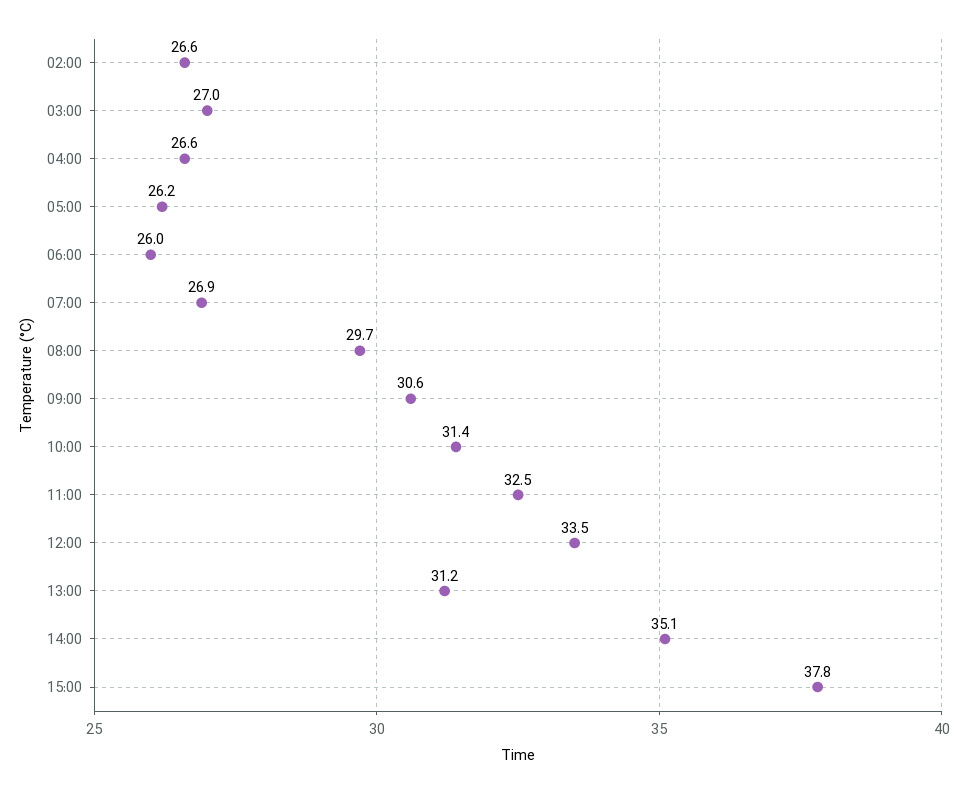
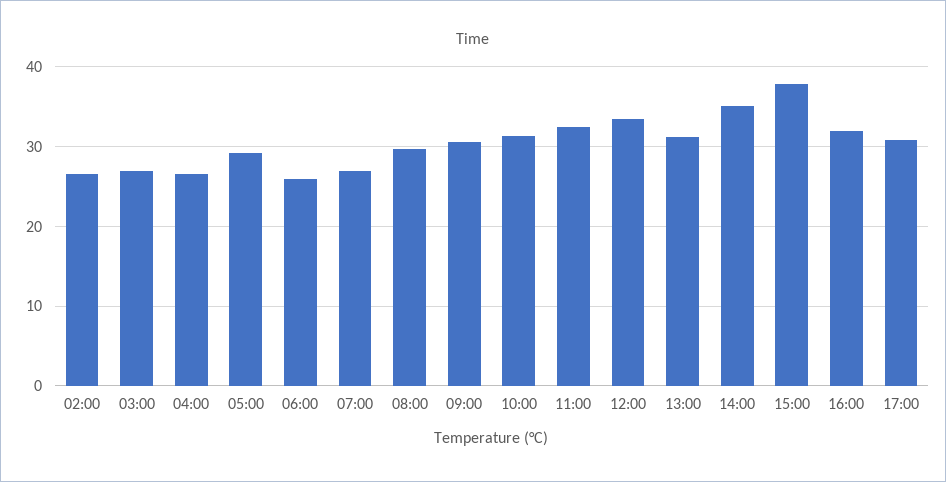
05:00: 26.2 -> 29
16:00: none -> 32
17:00: none -> 31

